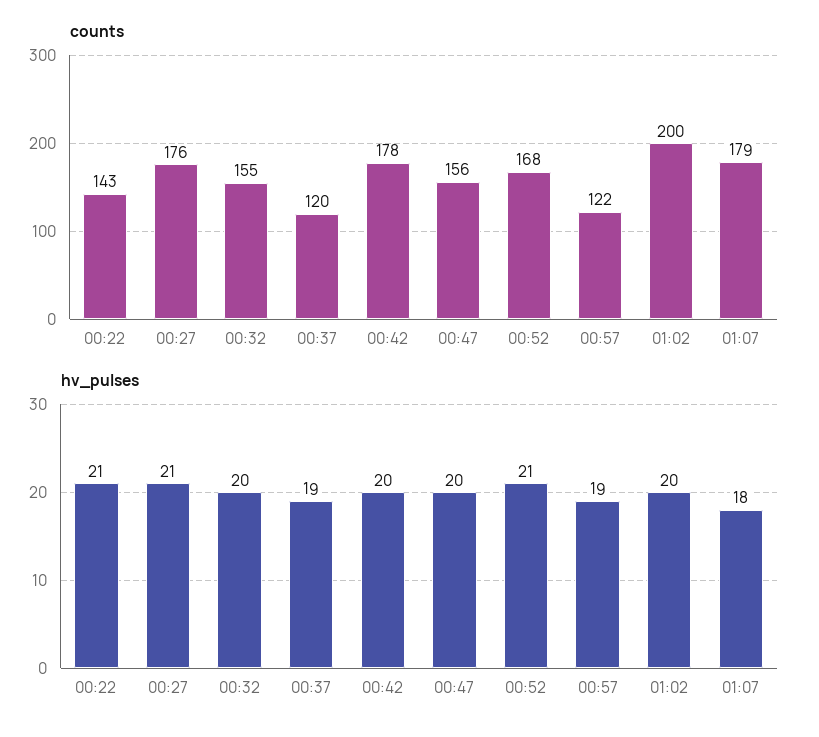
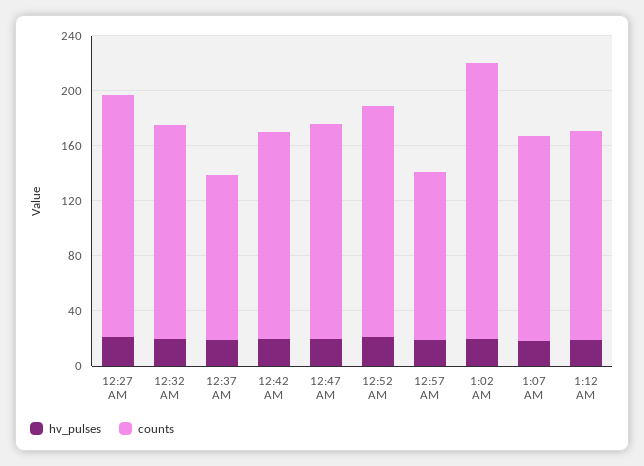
counts, 00:22: 143 -> none
counts, 00:42: 178 -> 150
counts, 01:07: 179 -> 150
hv_pulses, 00:22: 21 -> none
hv_pulses, 1:12 AM: none -> 20
counts, 1:12 AM: none -> 150

